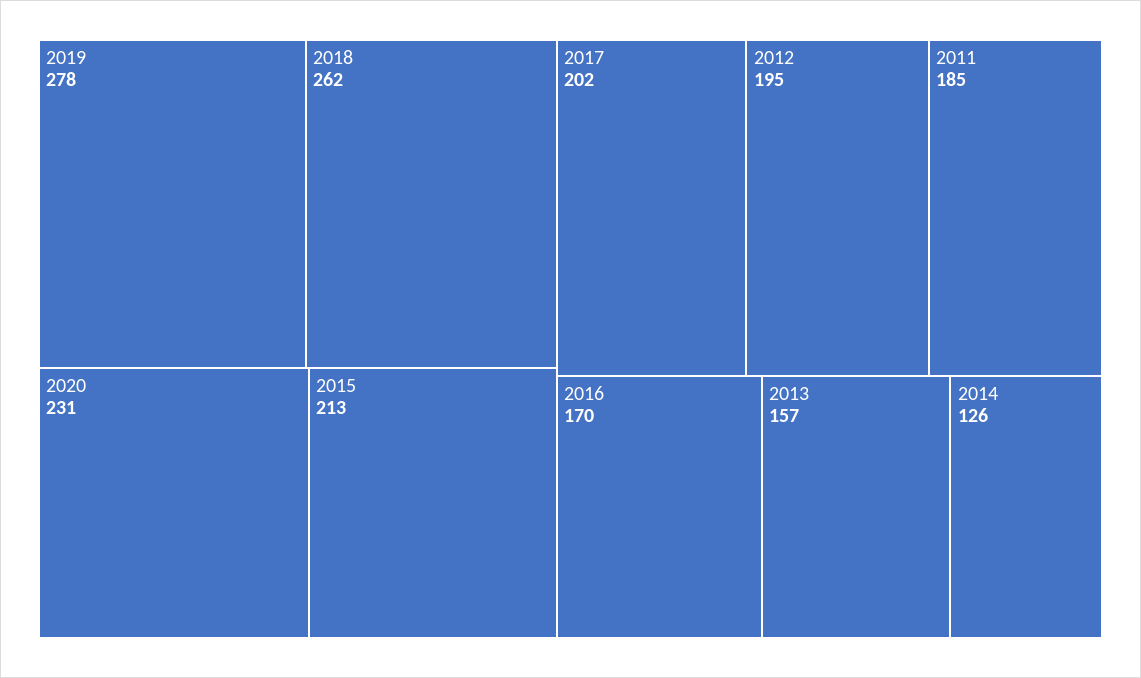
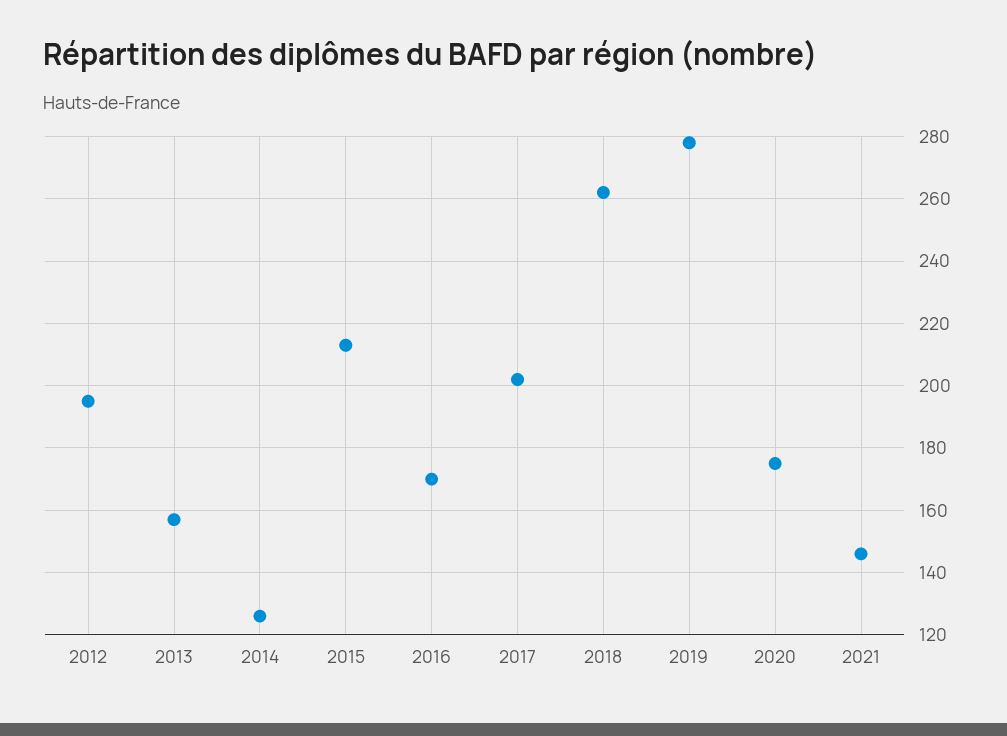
2020: 231 -> 175
2011: 185 -> none
2021: none -> 145

